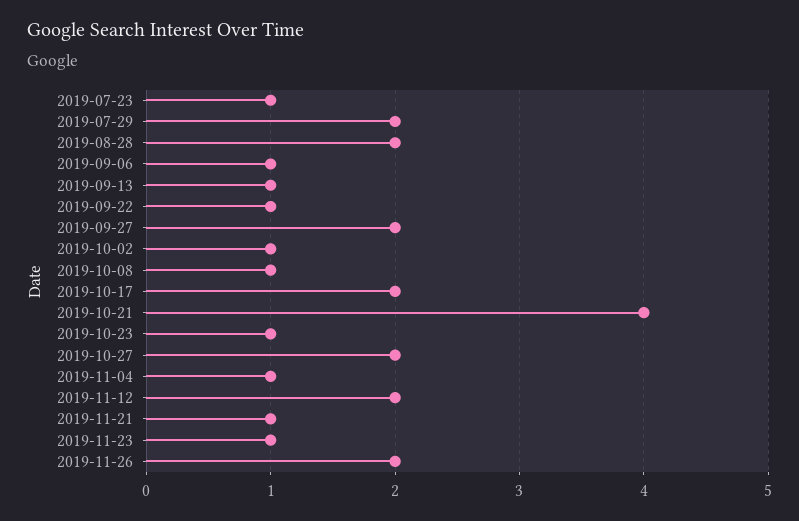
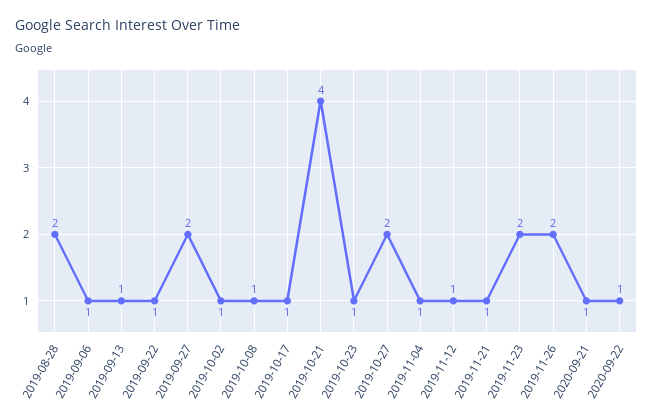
2019-07-23: 1 -> none
2019-07-29: 2 -> none
2019-10-17: 2 -> 1
2019-11-12: 2 -> 1
2019-11-23: 1 -> 2
2020-09-21: none -> 1
2020-09-22: none -> 1

